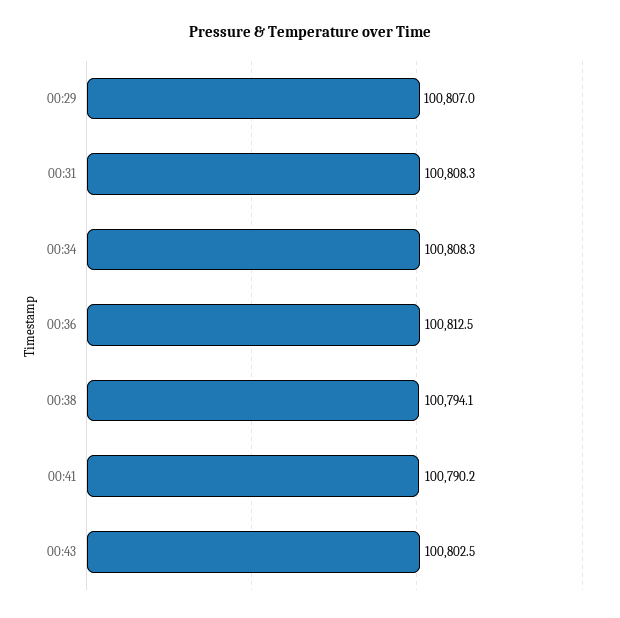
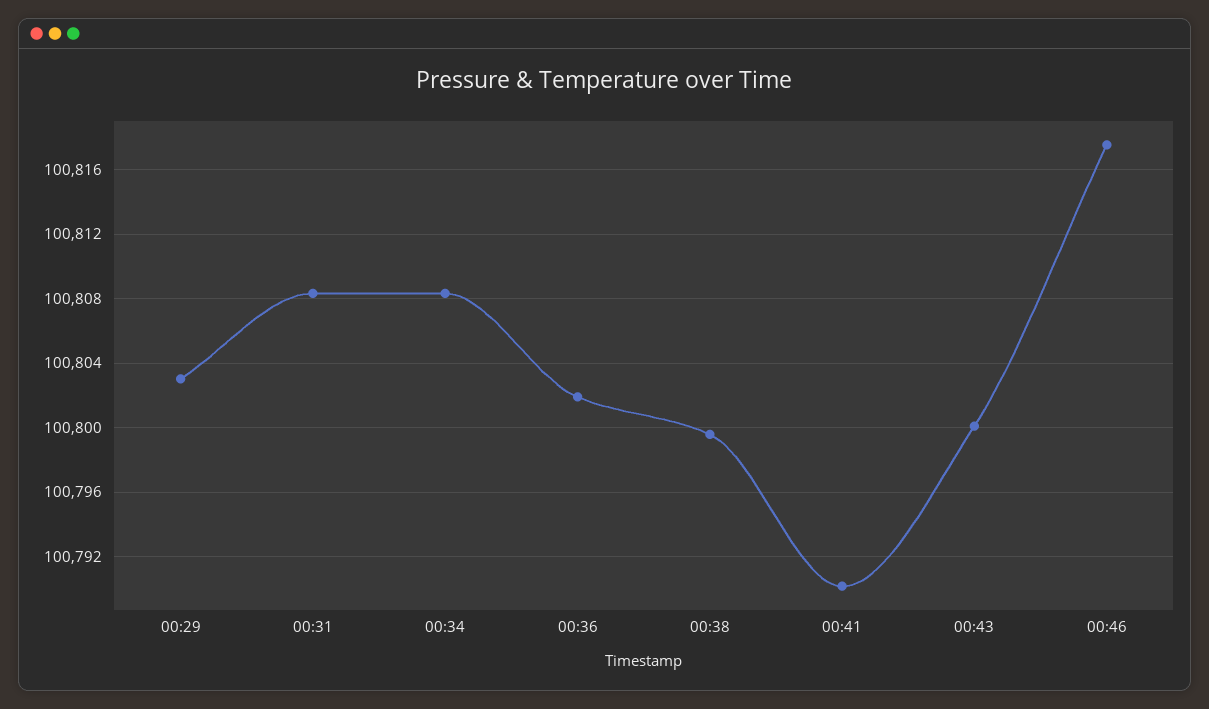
00:29: 100807 -> 100803
00:36: 100812.5 -> 100802
00:38: 100794.1 -> 100799.5
00:43: 100802.5 -> 100800
00:46: none -> 100817.5

